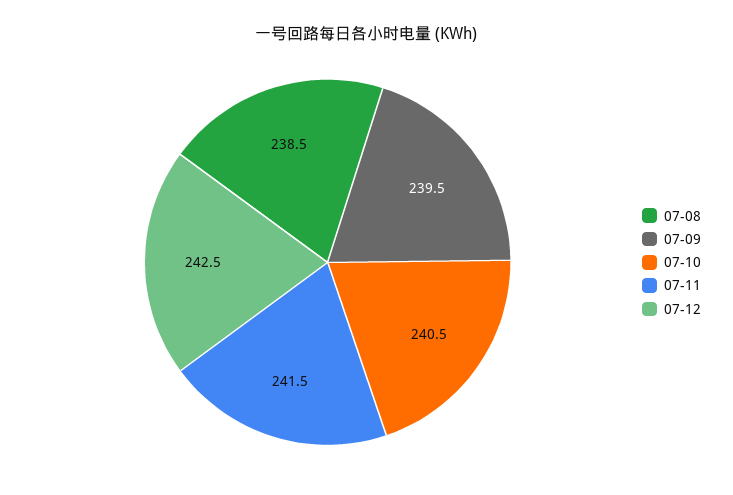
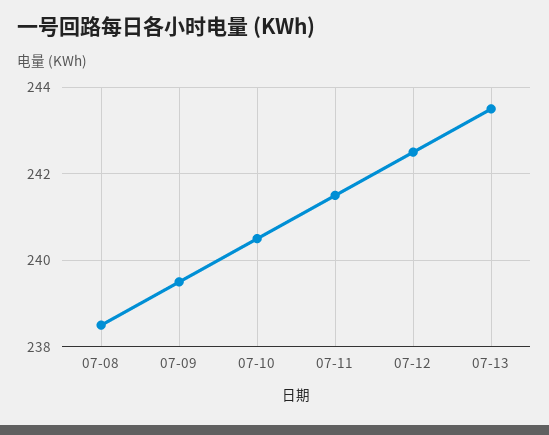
07-13: none -> 243.5

